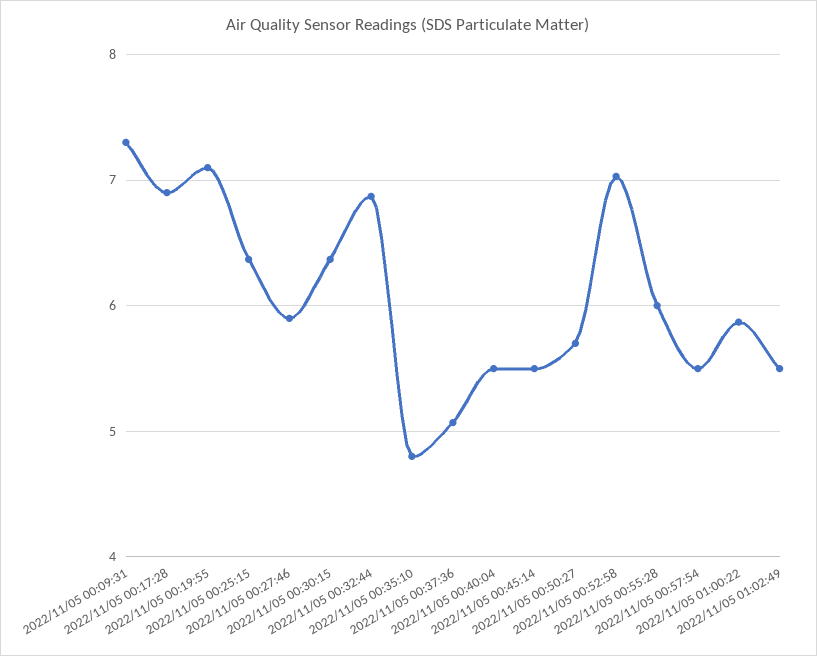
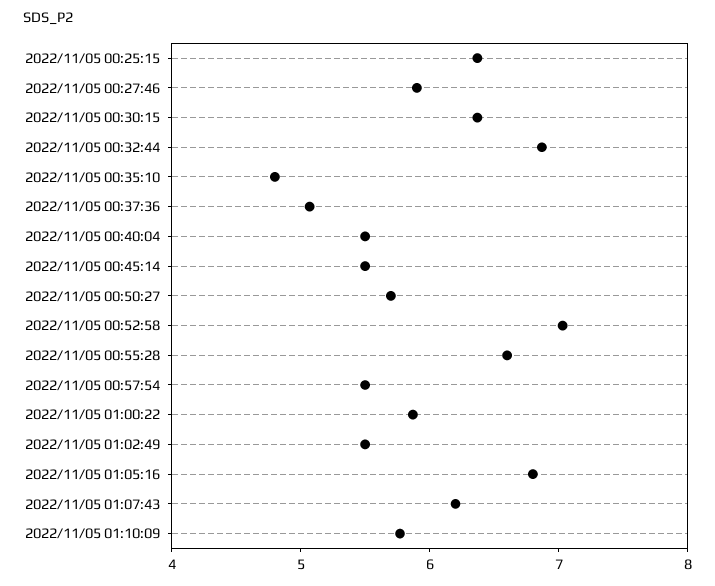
2022/11/05 00:09:31: 7.3 -> none
2022/11/05 00:17:28: 6.9 -> none
2022/11/05 00:19:55: 7.1 -> none
2022/11/05 00:55:28: 6 -> 6.6
2022/11/05 01:05:16: none -> 6.8
2022/11/05 01:07:43: none -> 6.2
2022/11/05 01:10:09: none -> 5.8

